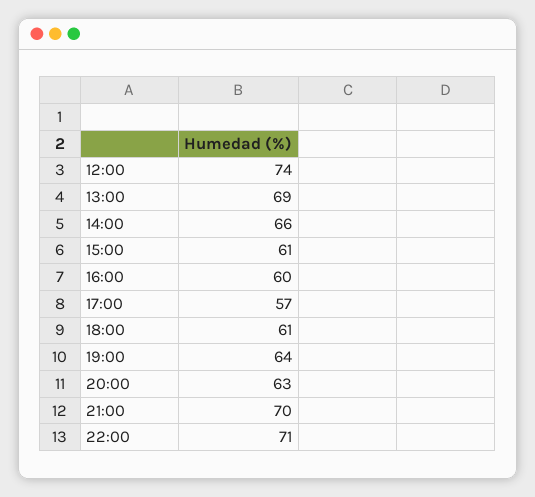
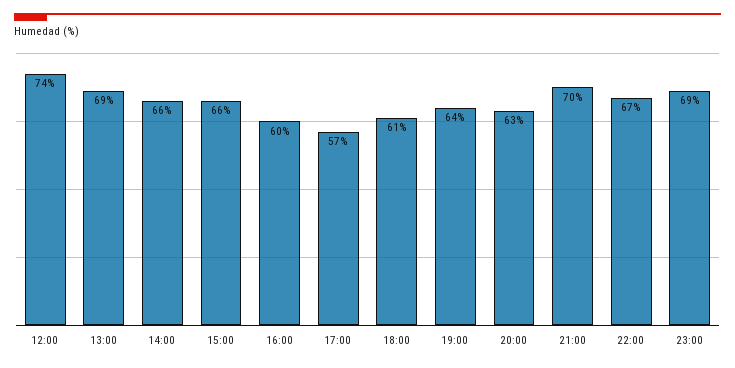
15:00: 61 -> 66
22:00: 71 -> 67
23:00: none -> 69

